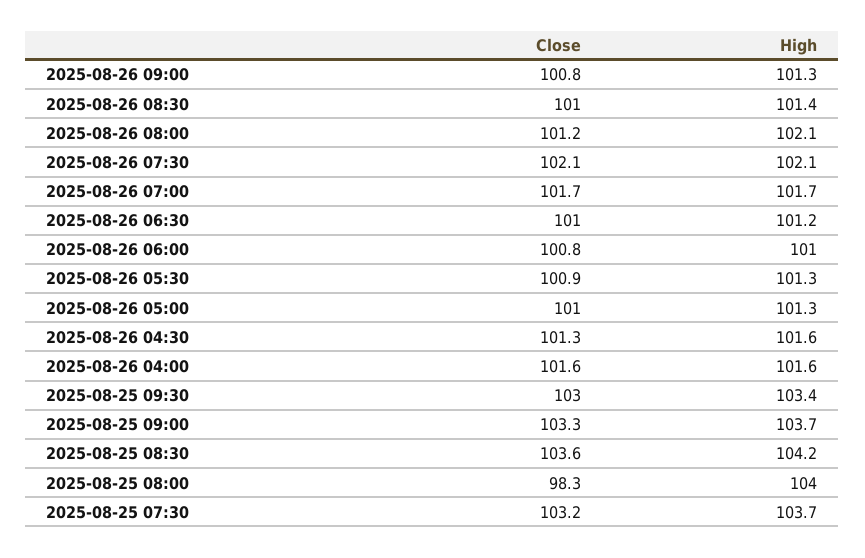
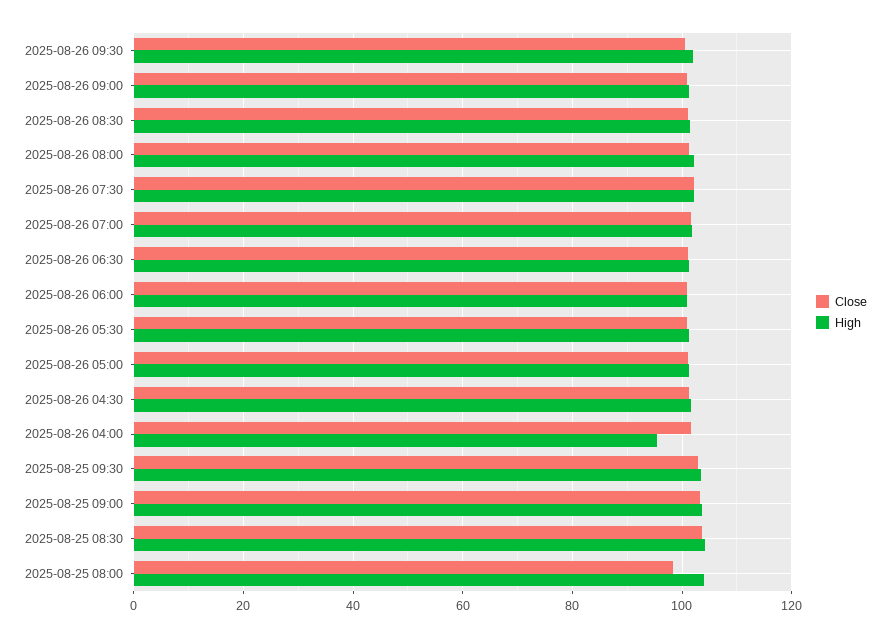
High, 2025-08-26 04:00: 101.6 -> 96
Close, 2025-08-25 07:30: 103.2 -> none
High, 2025-08-25 07:30: 103.7 -> none
Close, 2025-08-26 09:30: none -> 100
High, 2025-08-26 09:30: none -> 102

